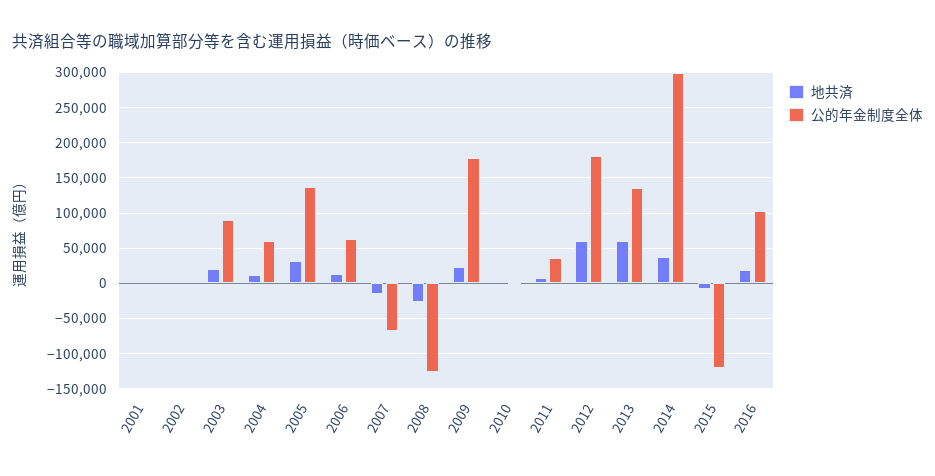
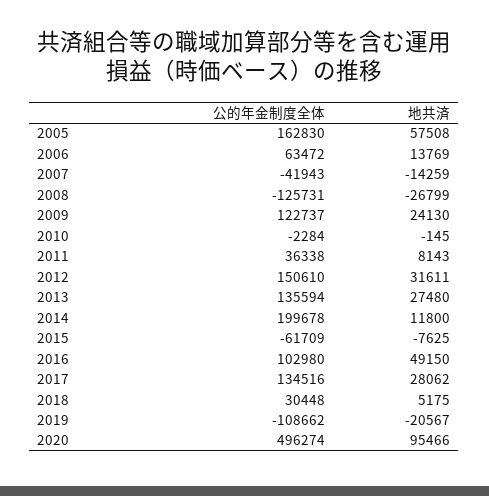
地共済, 2001: 0 -> none
公的年金制度全体, 2001: 0 -> none
地共済, 2002: 0 -> none
公的年金制度全体, 2002: 0 -> none
地共済, 2003: 20000 -> none
公的年金制度全体, 2003: 90000 -> none
地共済, 2004: 10000 -> none
公的年金制度全体, 2004: 60000 -> none
地共済, 2005: 30000 -> 57508
公的年金制度全体, 2005: 140000 -> 162830
公的年金制度全体, 2007: -70000 -> -41943
公的年金制度全体, 2009: 180000 -> 122737
地共済, 2012: 60000 -> 31611
公的年金制度全体, 2012: 180000 -> 150610
地共済, 2013: 60000 -> 27480
地共済, 2014: 40000 -> 11800
公的年金制度全体, 2014: 300000 -> 199678
公的年金制度全体, 2015: -120000 -> -61709
地共済, 2016: 20000 -> 49150
公的年金制度全体, 2017: none -> 134516
地共済, 2017: none -> 28062
公的年金制度全体, 2018: none -> 30448
地共済, 2018: none -> 5175
公的年金制度全体, 2019: none -> -108662
地共済, 2019: none -> -20567
公的年金制度全体, 2020: none -> 496274
地共済, 2020: none -> 95466

